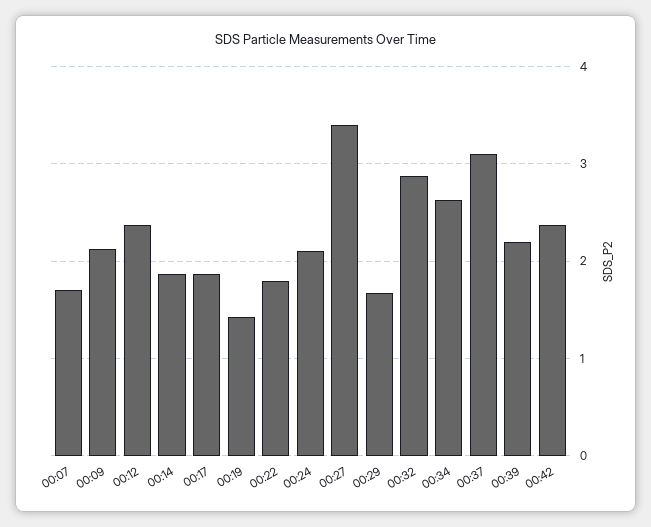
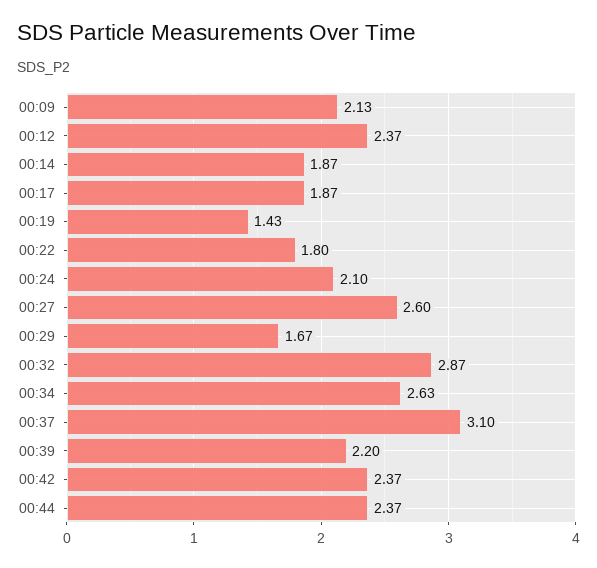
00:07: 1.7 -> none
00:27: 3.4 -> 2.6
00:44: none -> 2.37

